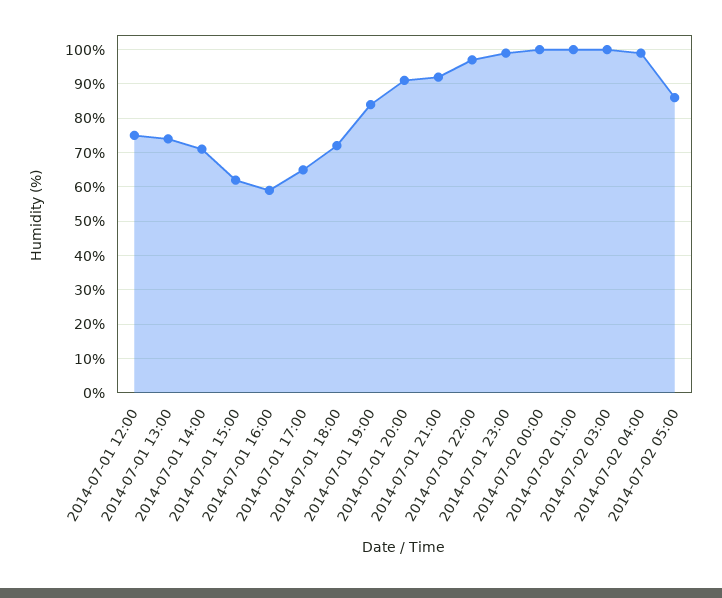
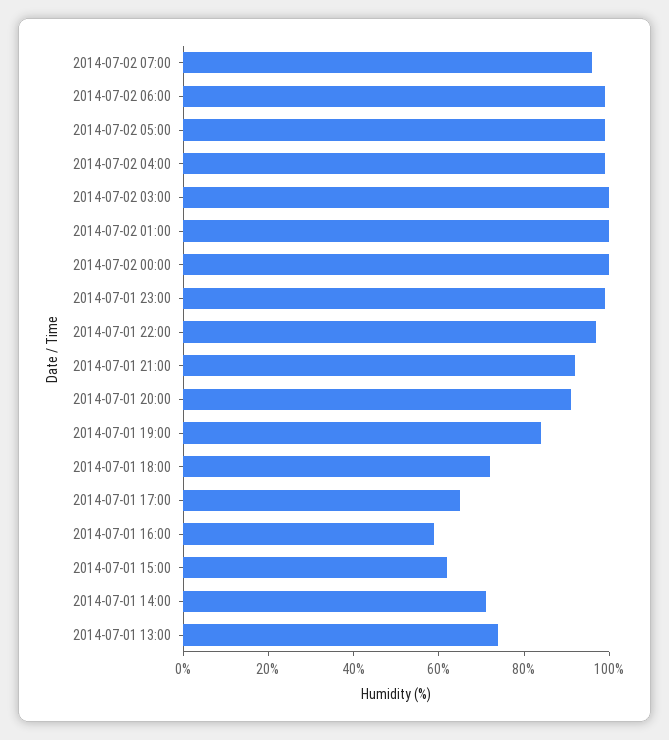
2014-07-01 12:00: 75 -> none
2014-07-02 05:00: 85 -> 100
2014-07-02 07:00: none -> 95
2014-07-02 06:00: none -> 100

